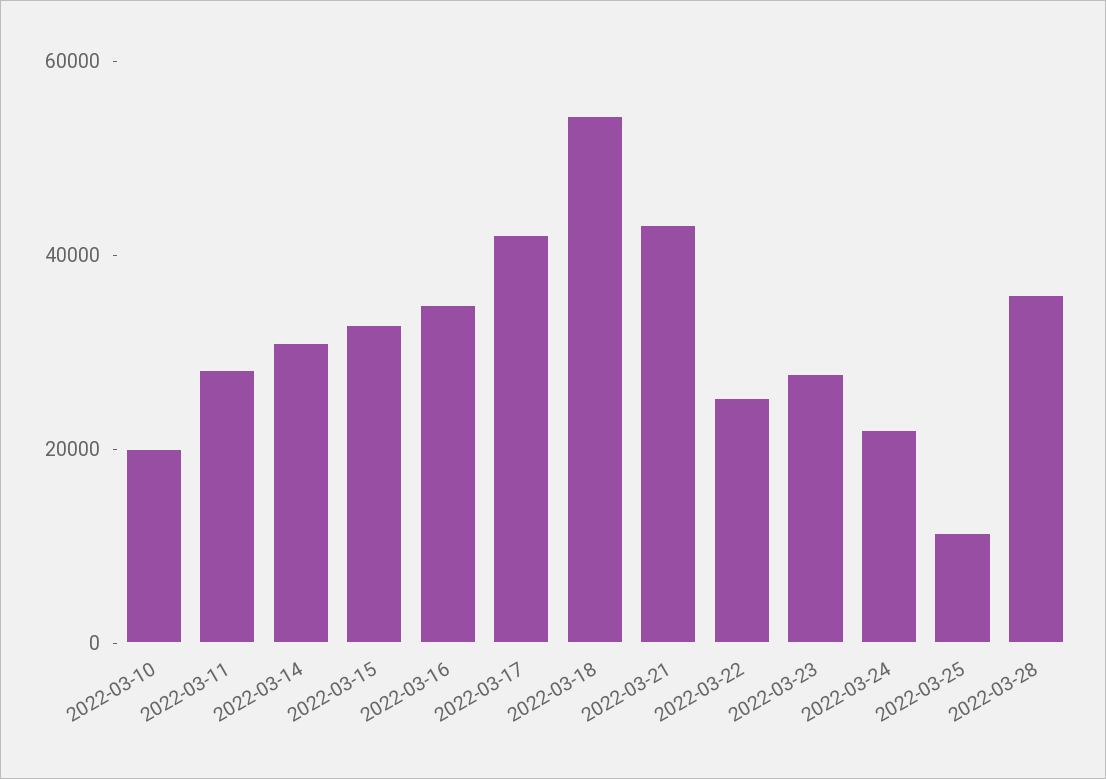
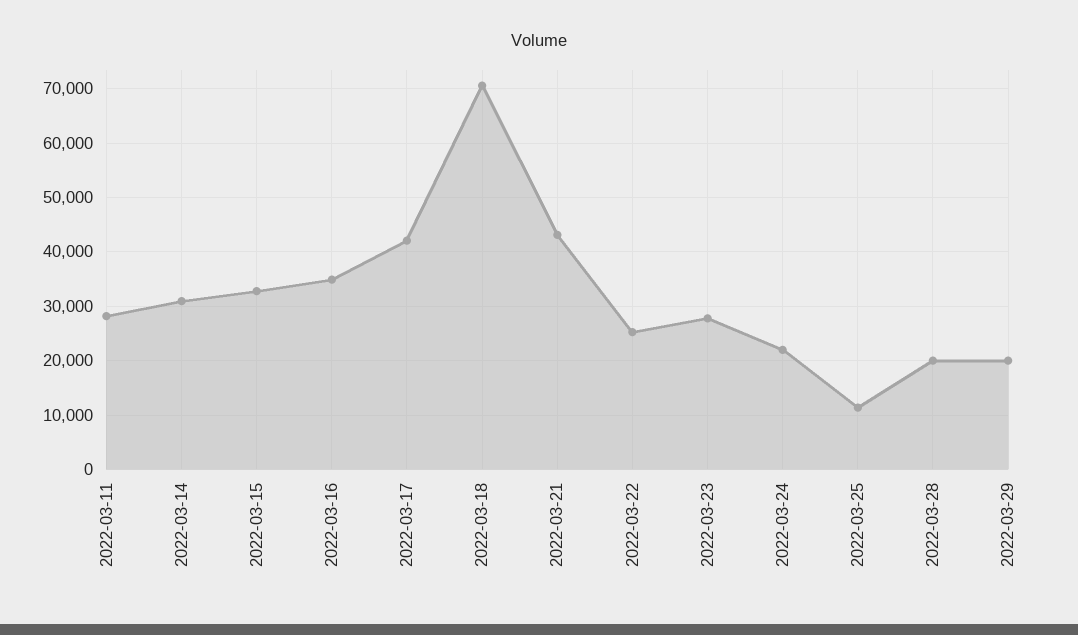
2022-03-10: 20000 -> none
2022-03-18: 55000 -> 70000
2022-03-28: 35000 -> 20000
2022-03-29: none -> 20000

